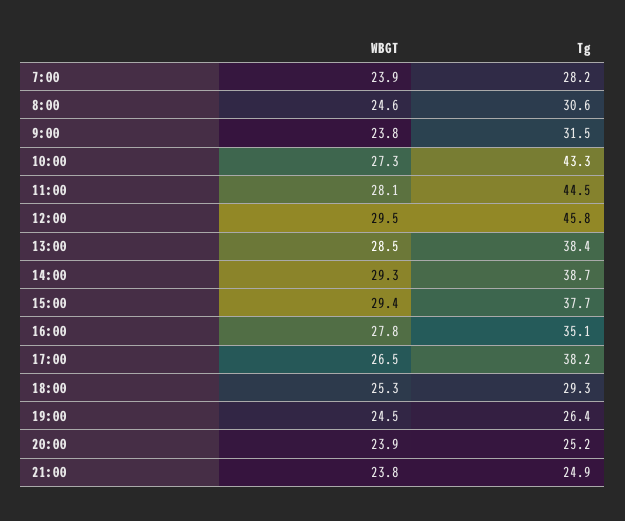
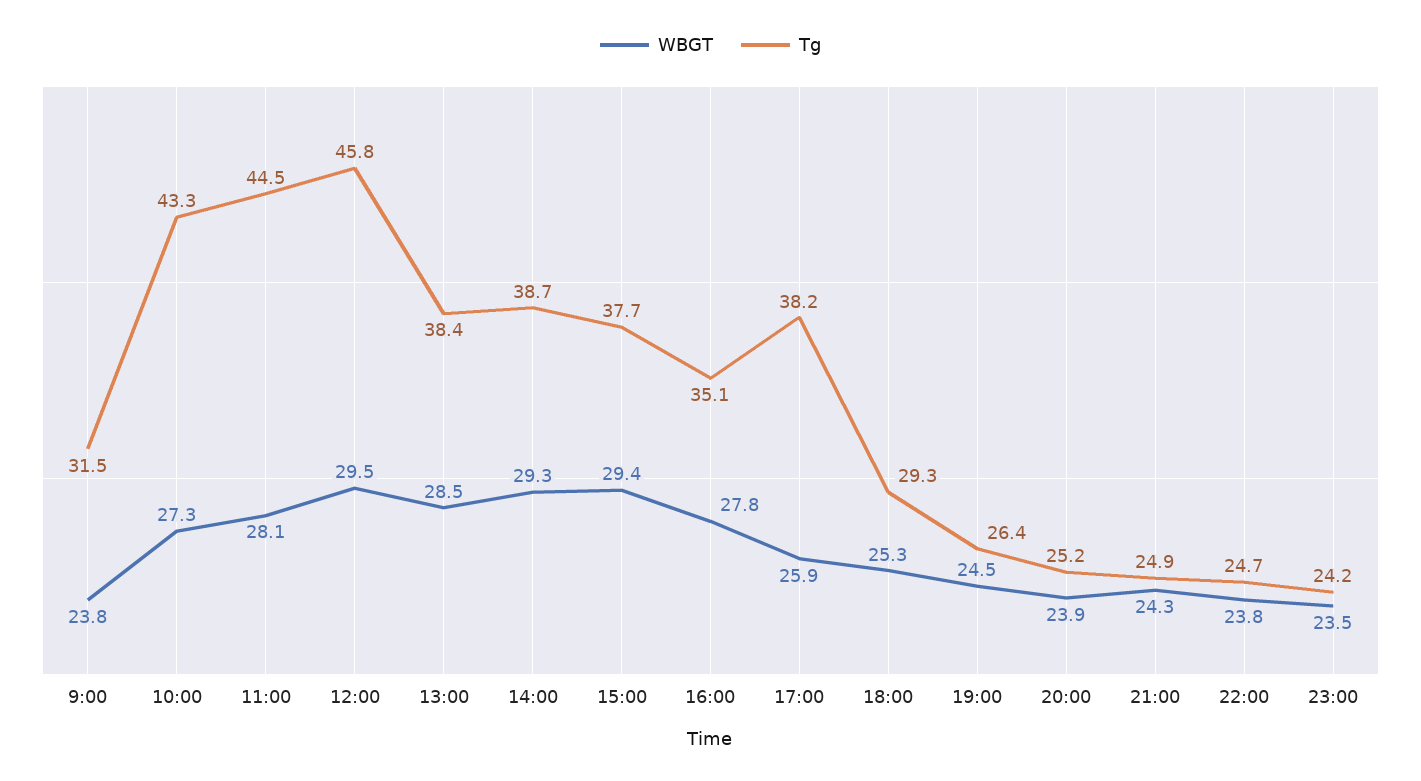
WBGT, 7:00: 23.9 -> none
Tg, 7:00: 28.2 -> none
WBGT, 8:00: 24.6 -> none
Tg, 8:00: 30.6 -> none
WBGT, 17:00: 26.5 -> 25.9
WBGT, 21:00: 23.8 -> 24.3
WBGT, 22:00: none -> 23.8
Tg, 22:00: none -> 24.7
WBGT, 23:00: none -> 23.5
Tg, 23:00: none -> 24.2

